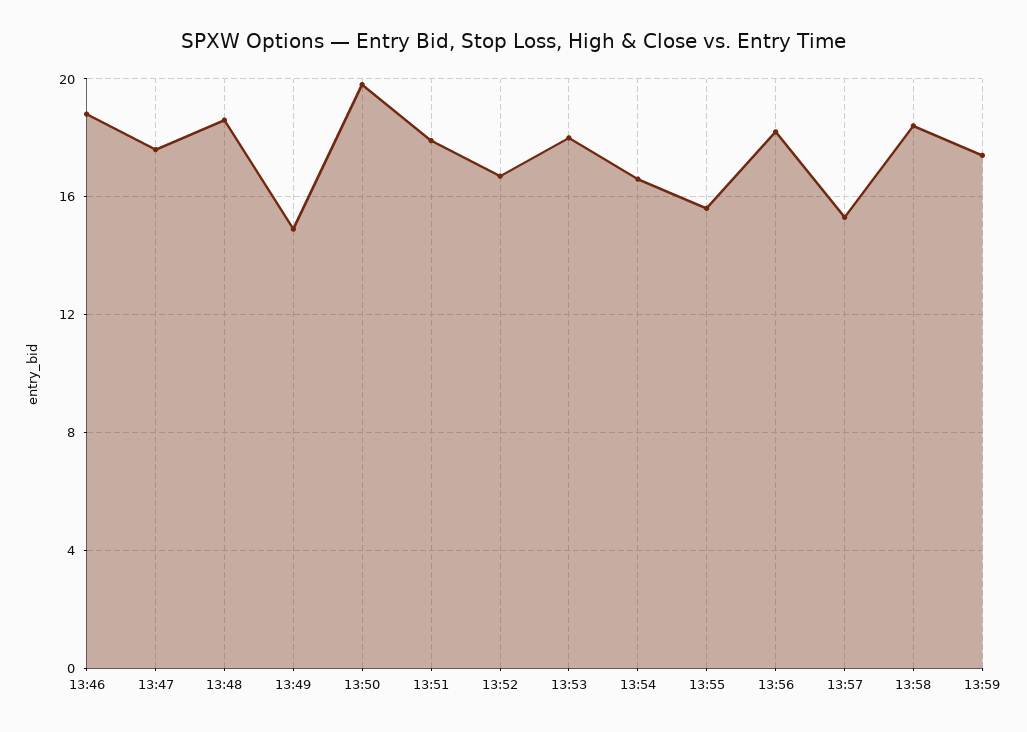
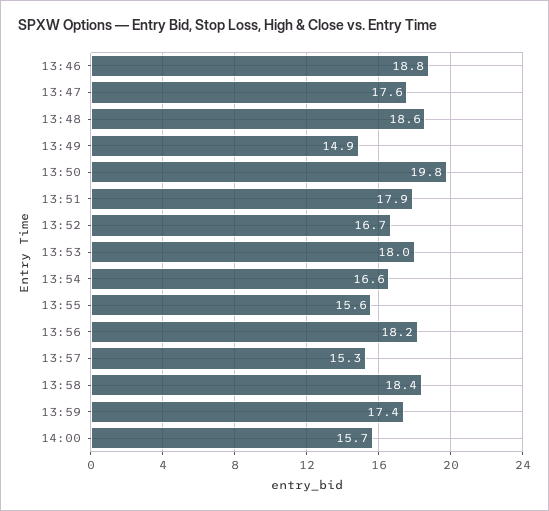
14:00: none -> 15.7

